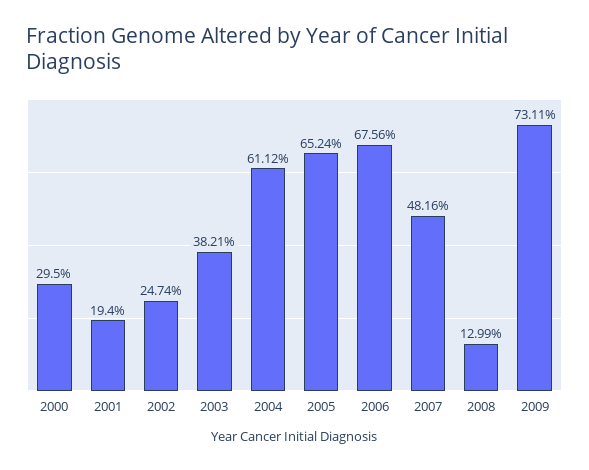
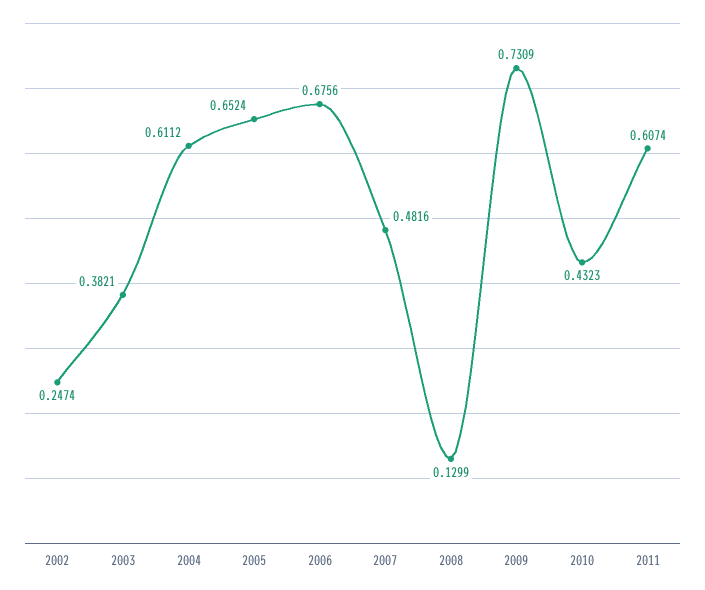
2000: 0.295 -> none
2001: 0.194 -> none
2009: 0.7311 -> 0.7309
2010: none -> 0.4323
2011: none -> 0.6074

